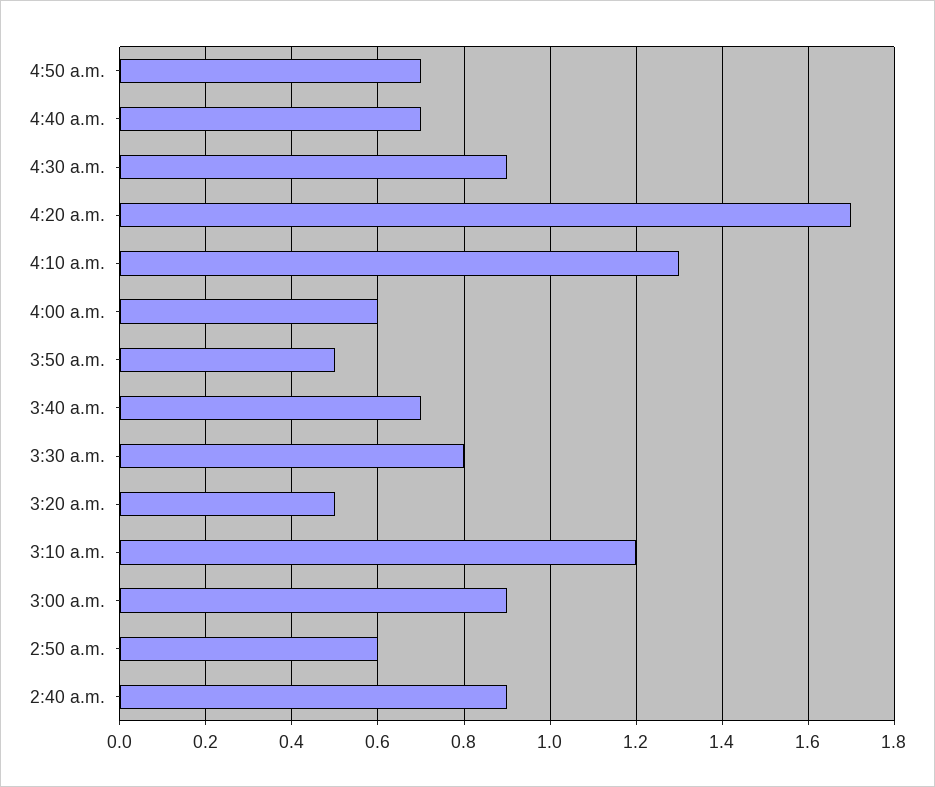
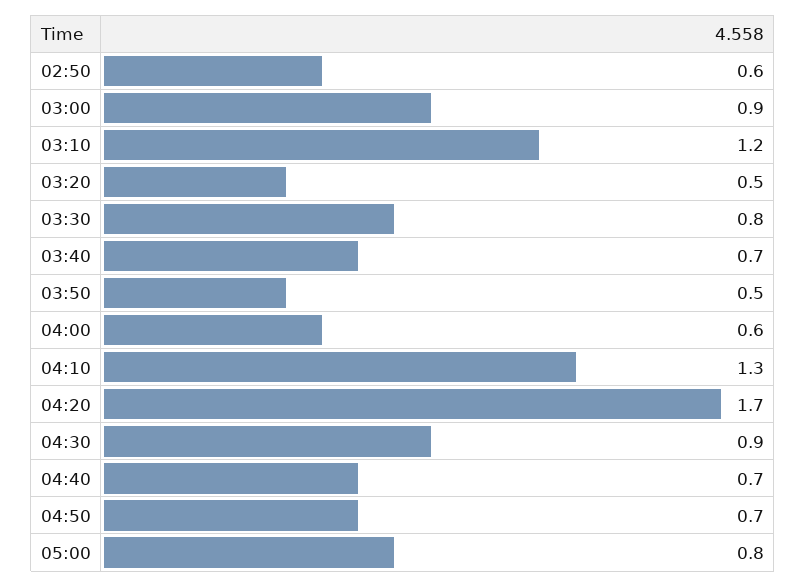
2:40 a.m.: 0.9 -> none
05:00: none -> 0.8

